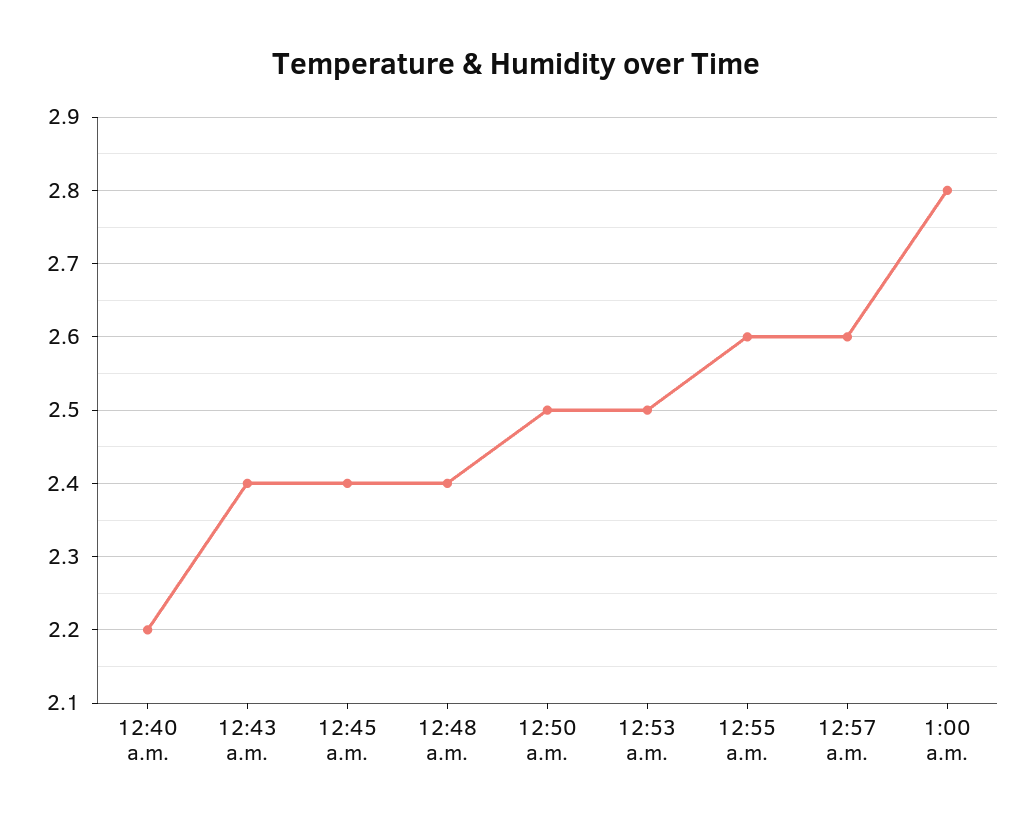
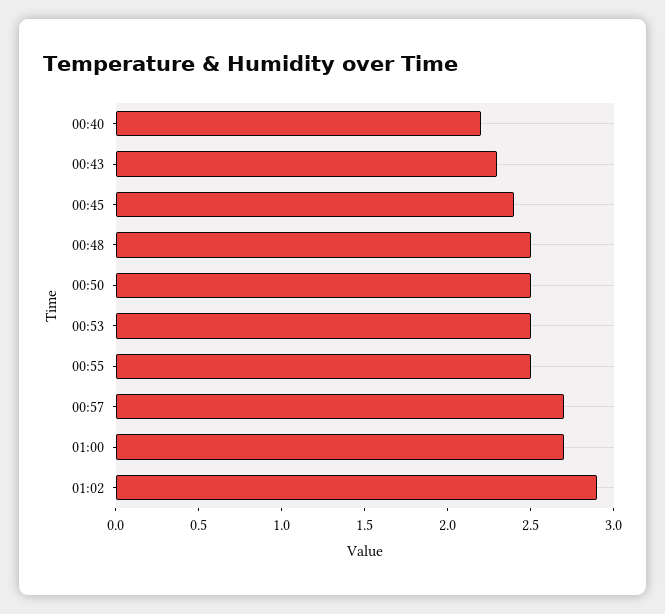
12:43 a.m.: 2.4 -> 2.3
12:48 a.m.: 2.4 -> 2.5
12:55 a.m.: 2.6 -> 2.5
12:57 a.m.: 2.6 -> 2.7
1:00 a.m.: 2.8 -> 2.7
01:02: none -> 2.9

